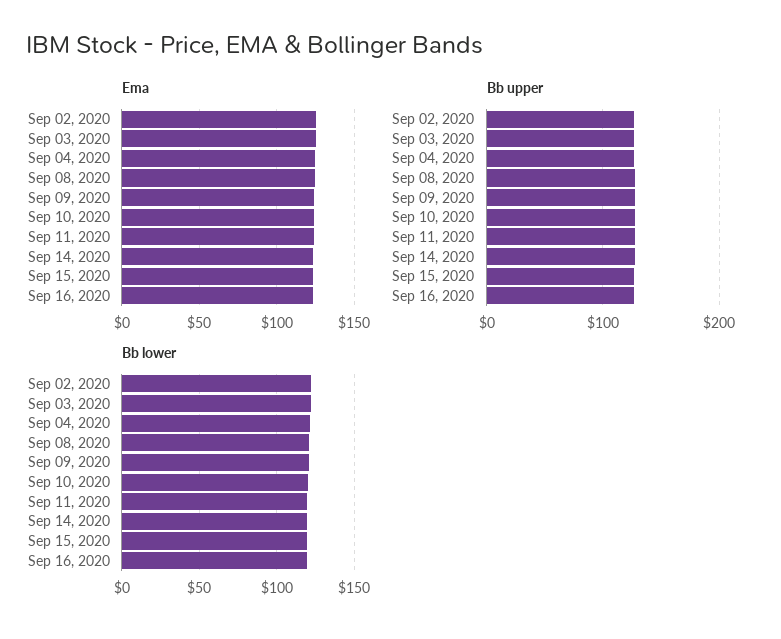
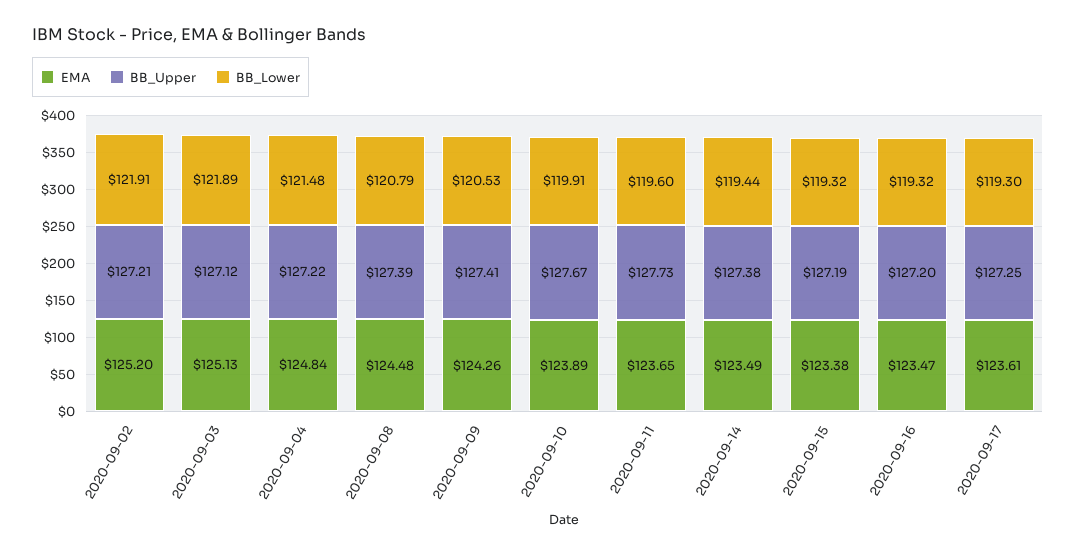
Ema, 2020-09-17: none -> 123.61
Bb upper, 2020-09-17: none -> 127.25
Bb lower, 2020-09-17: none -> 119.3

